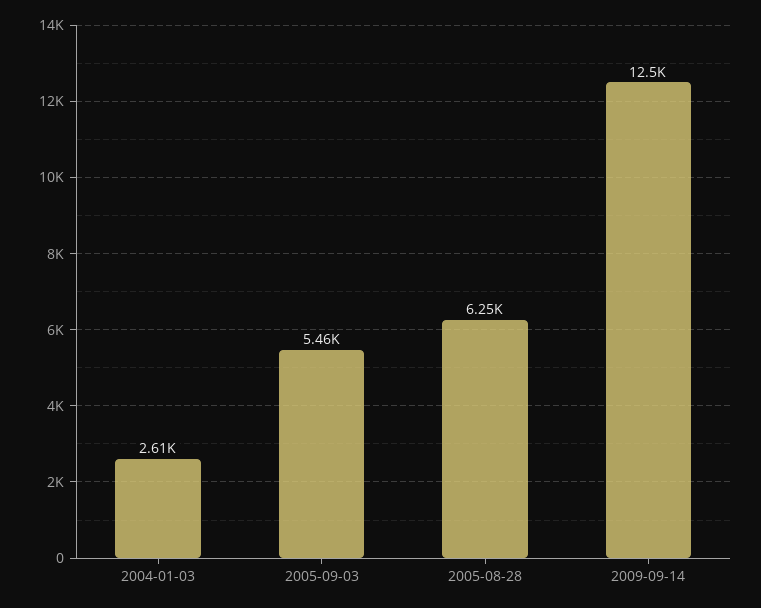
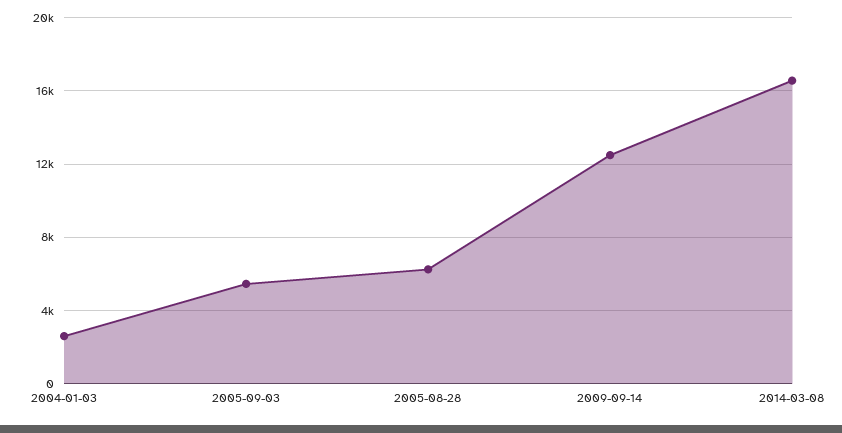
2014-03-08: none -> 16500

